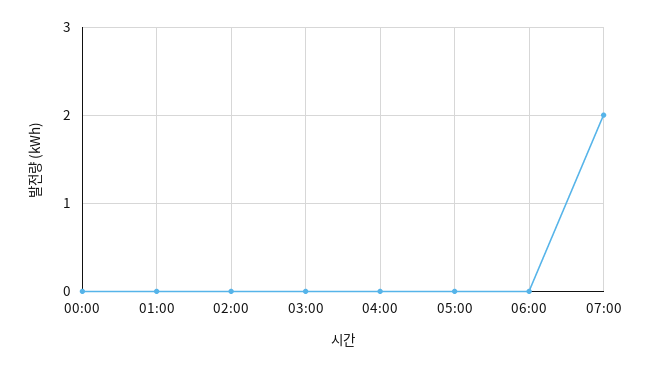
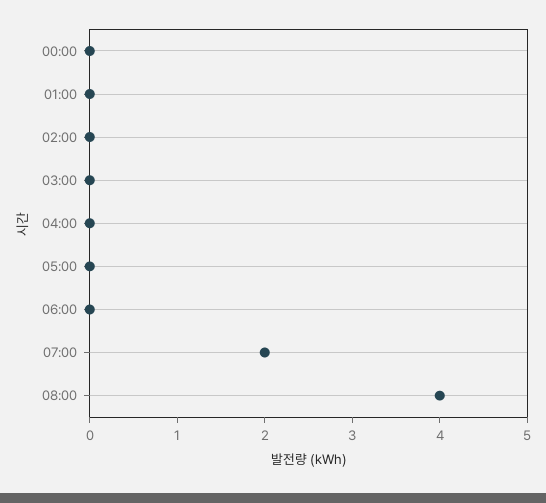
08:00: none -> 4

